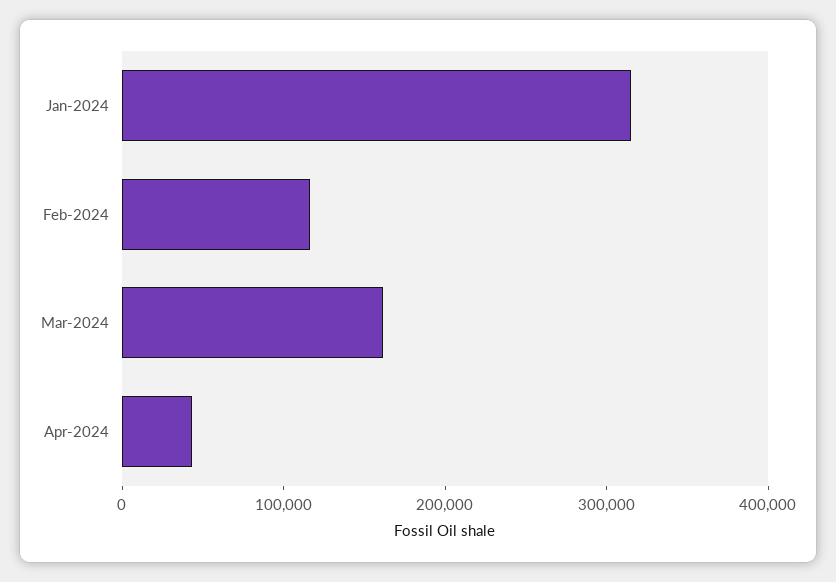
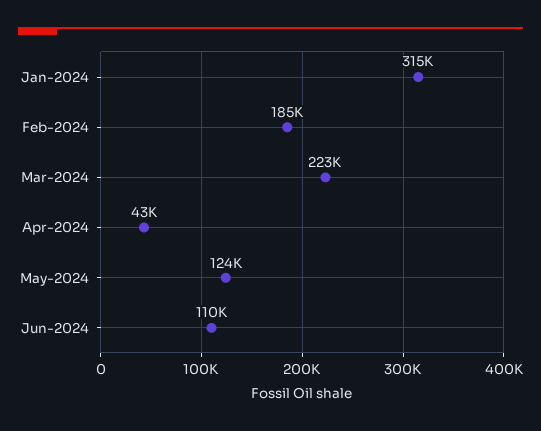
Feb-2024: 120000 -> 185000
Mar-2024: 160000 -> 223000
May-2024: none -> 124000
Jun-2024: none -> 110000

